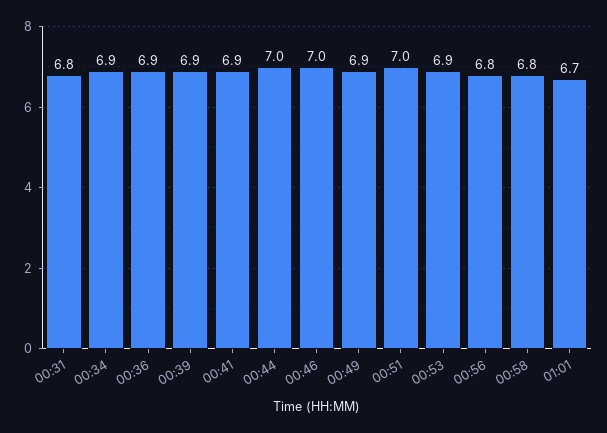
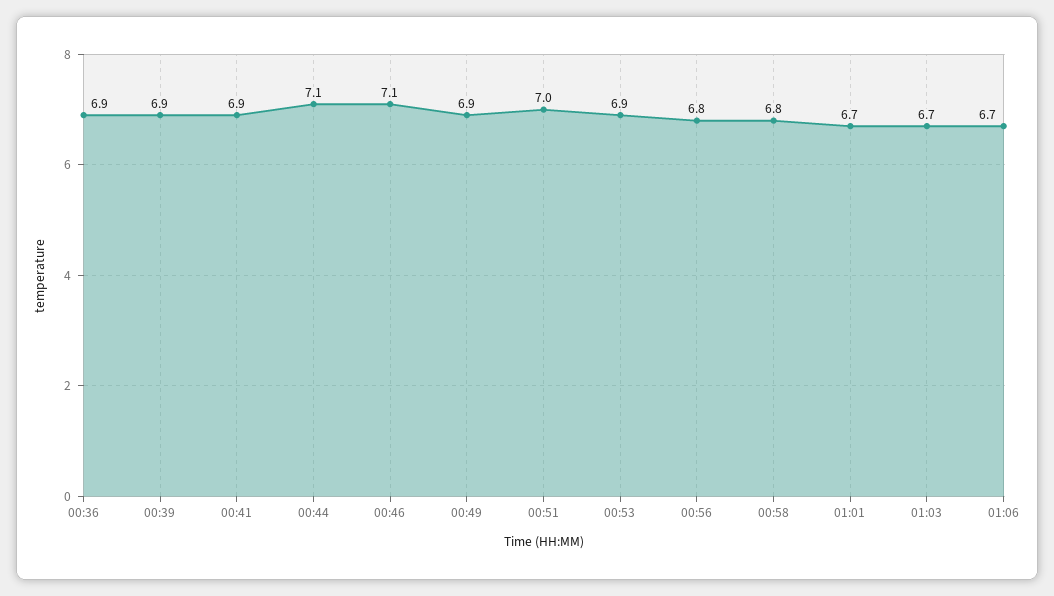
00:31: 6.8 -> none
00:34: 6.9 -> none
00:44: 7 -> 7.1
00:46: 7 -> 7.1
01:03: none -> 6.7
01:06: none -> 6.7

